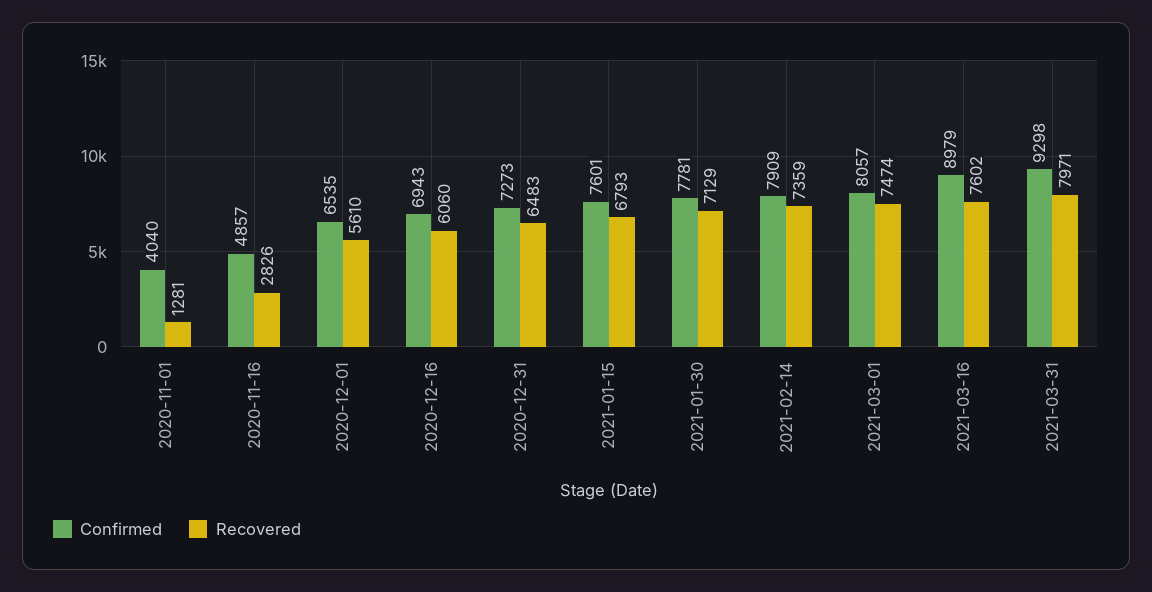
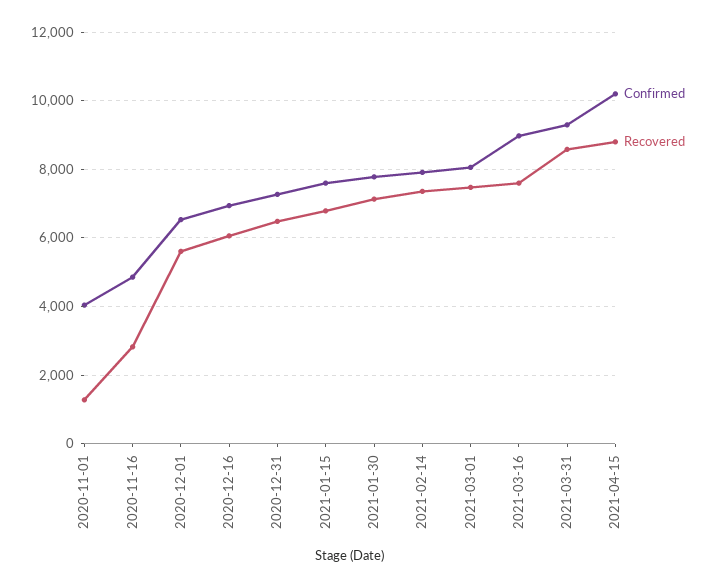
Recovered, 2021-03-31: 7971 -> 8600
Confirmed, 2021-04-15: none -> 10200
Recovered, 2021-04-15: none -> 8800

